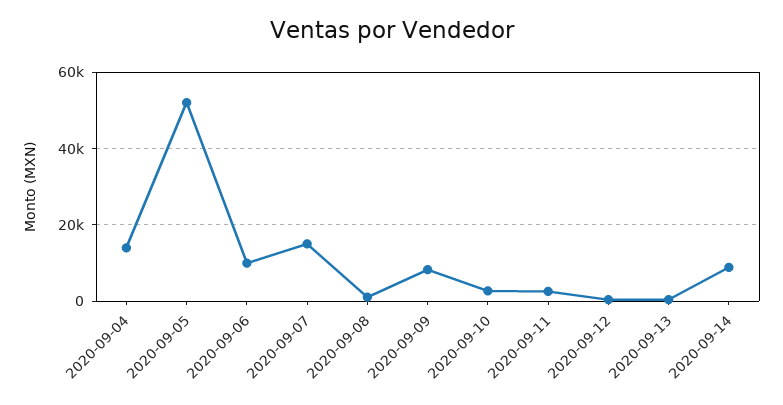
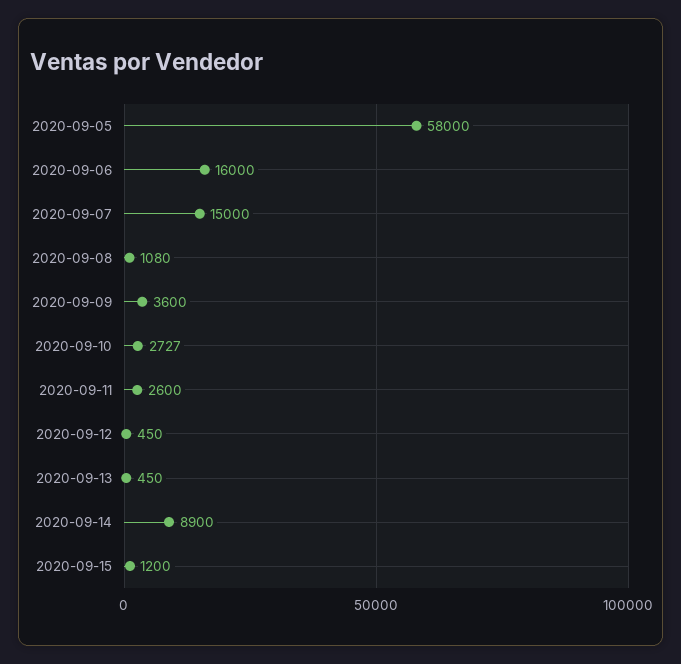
2020-09-04: 14000 -> none
2020-09-05: 52000 -> 58000
2020-09-06: 10000 -> 16000
2020-09-09: 8000 -> 3600
2020-09-15: none -> 1200

